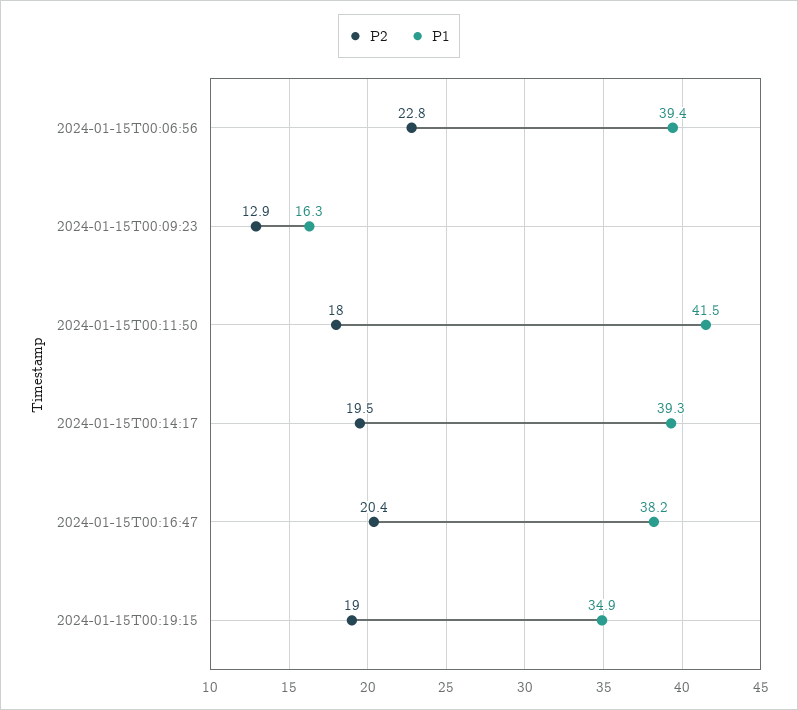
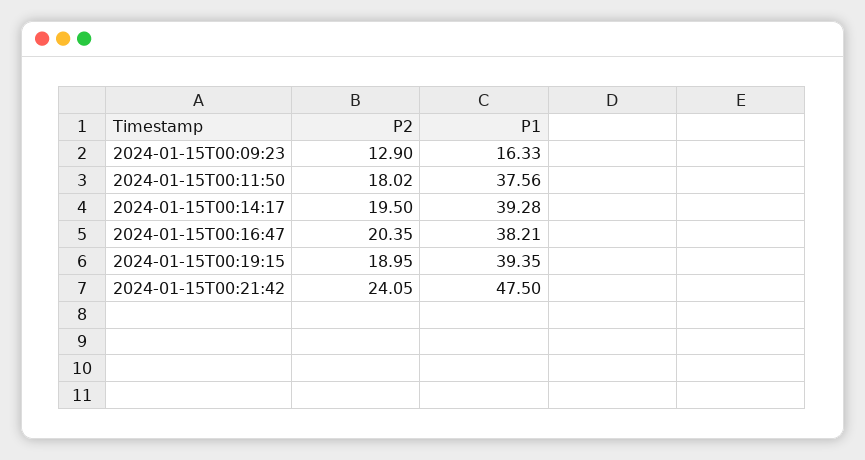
P2, 2024-01-15T00:06:56: 22.8 -> none
P1, 2024-01-15T00:06:56: 39.4 -> none
P1, 2024-01-15T00:11:50: 41.5 -> 37.56
P1, 2024-01-15T00:19:15: 34.9 -> 39.35
P2, 2024-01-15T00:21:42: none -> 24.05
P1, 2024-01-15T00:21:42: none -> 47.5

